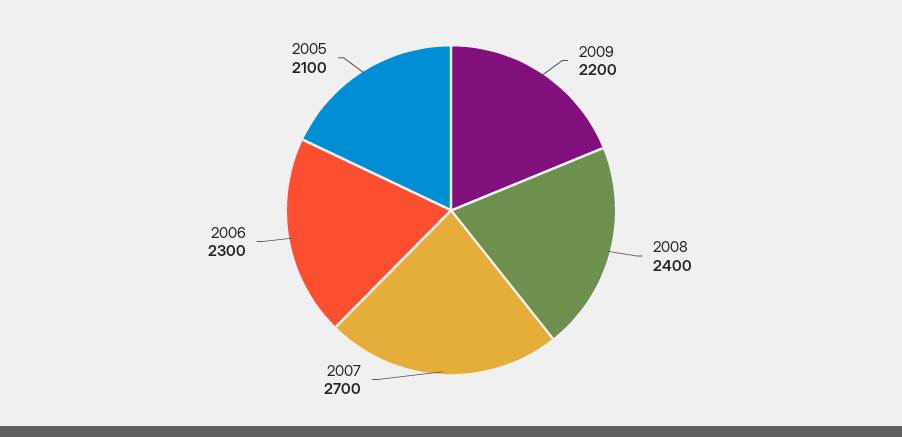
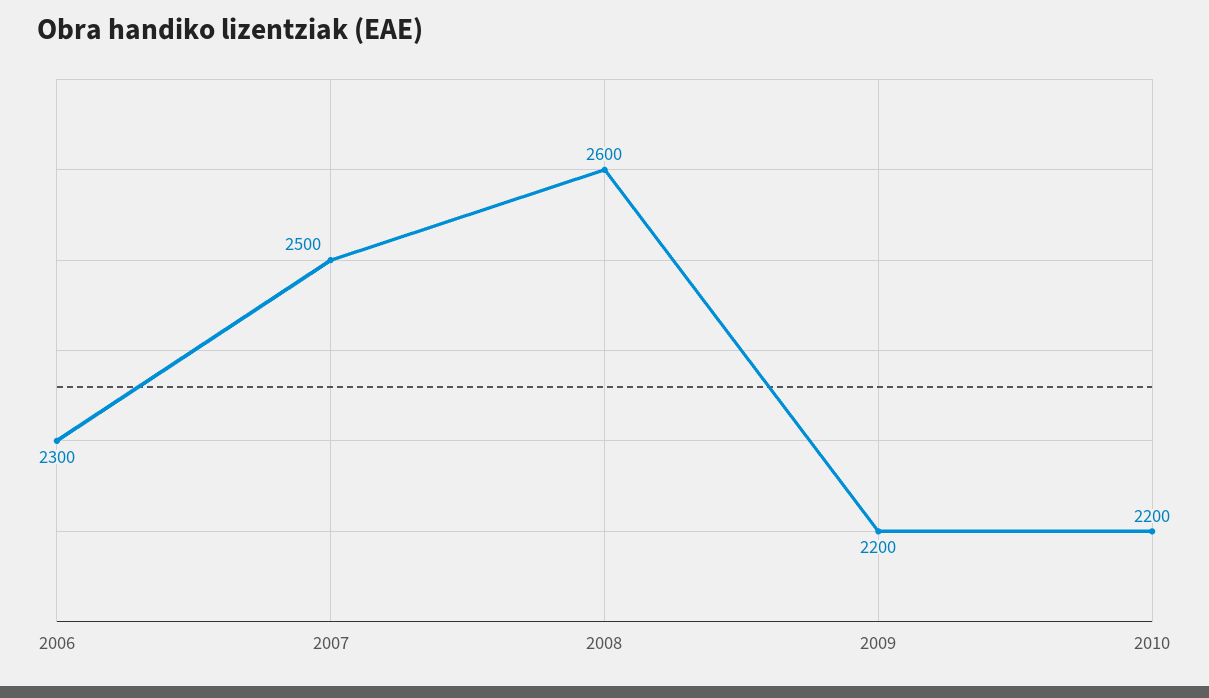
2008: 2400 -> 2600
2007: 2700 -> 2500
2005: 2100 -> none
2010: none -> 2200

